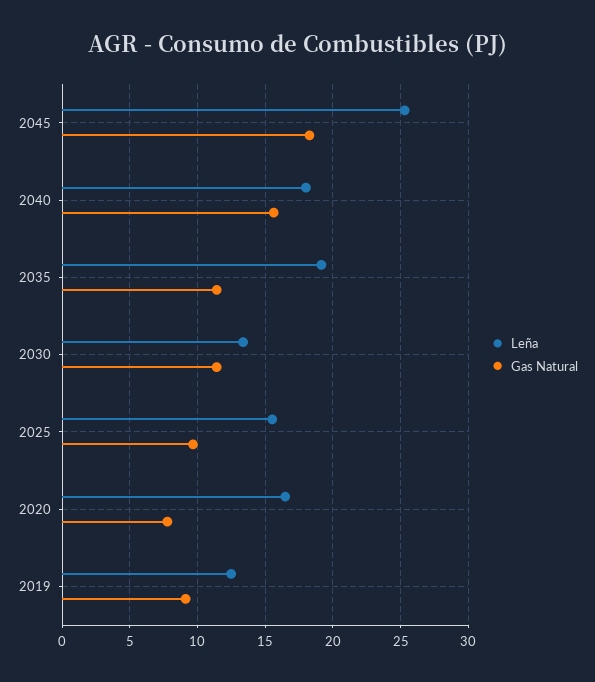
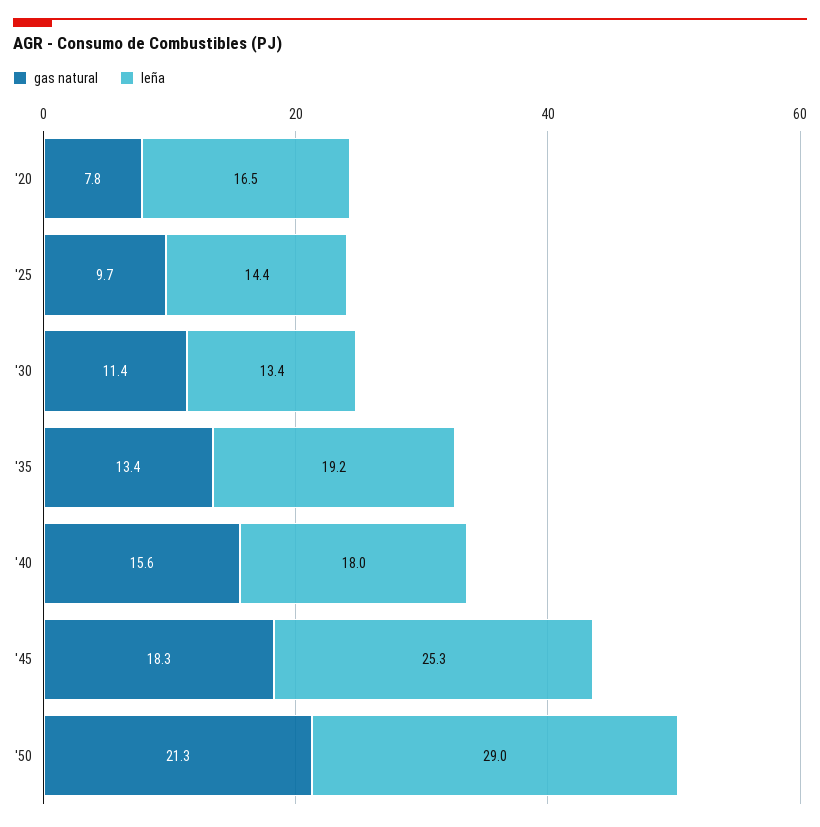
Gas Natural, 2035: 11.5 -> 13.4
Leña, 2025: 15.5 -> 14.4
Leña, 2019: 12.5 -> none
Gas Natural, 2019: 9 -> none
Gas Natural, '50: none -> 21.3
Leña, '50: none -> 29

